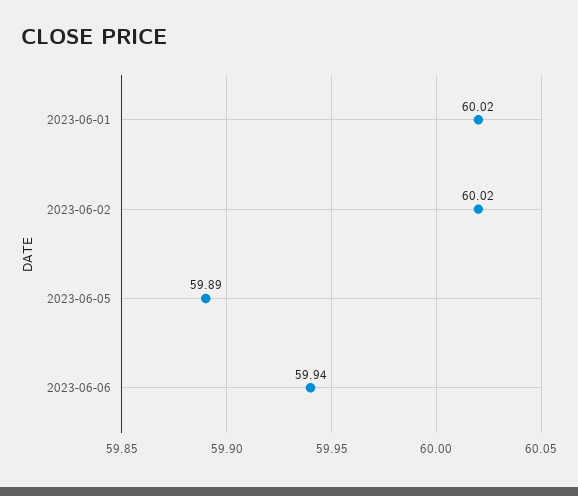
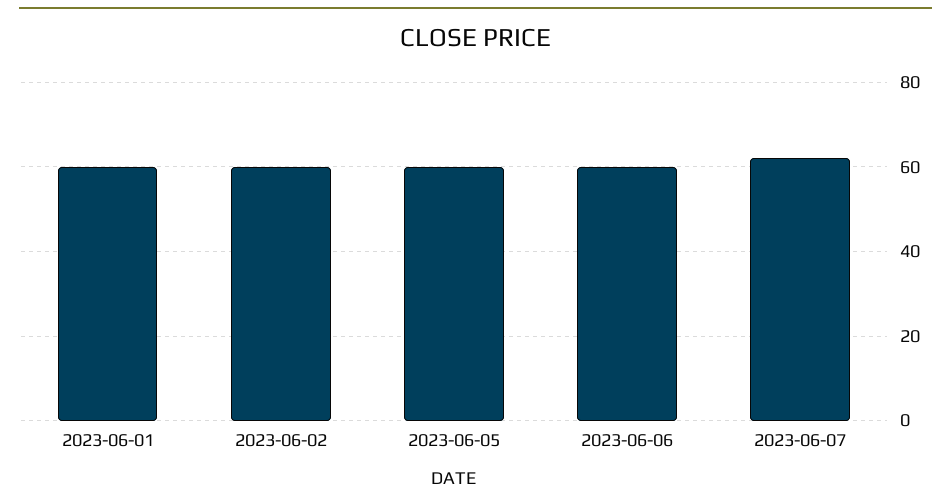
2023-06-07: none -> 62

